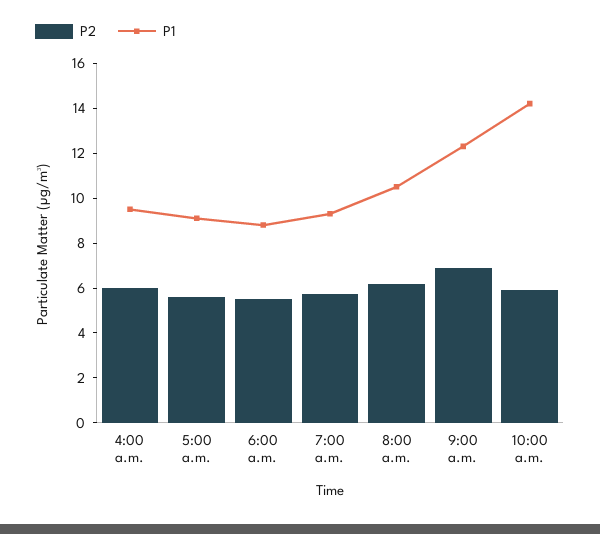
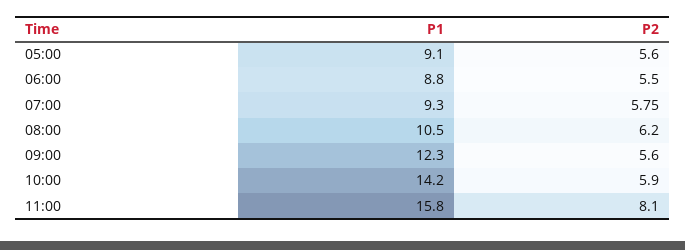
P2, 4:00 a.m.: 6 -> none
P1, 4:00 a.m.: 9.5 -> none
P2, 9:00 a.m.: 7 -> 5.6
P1, 11:00: none -> 15.8
P2, 11:00: none -> 8.1

